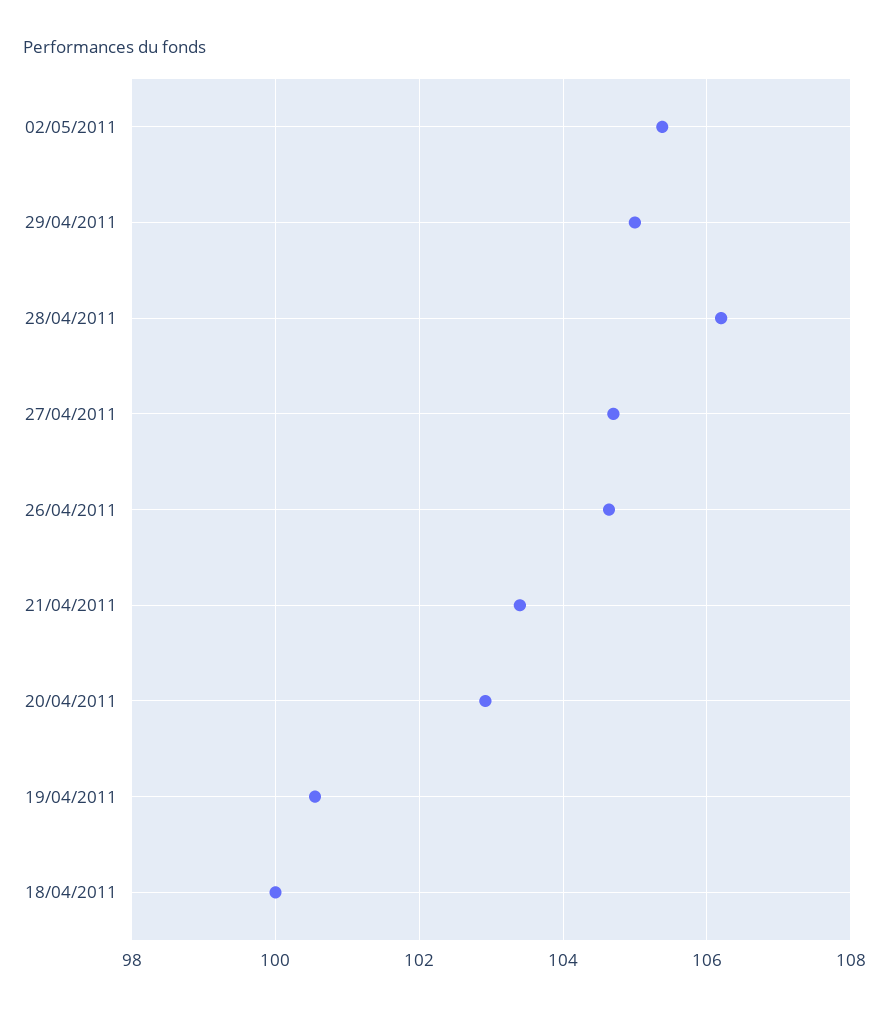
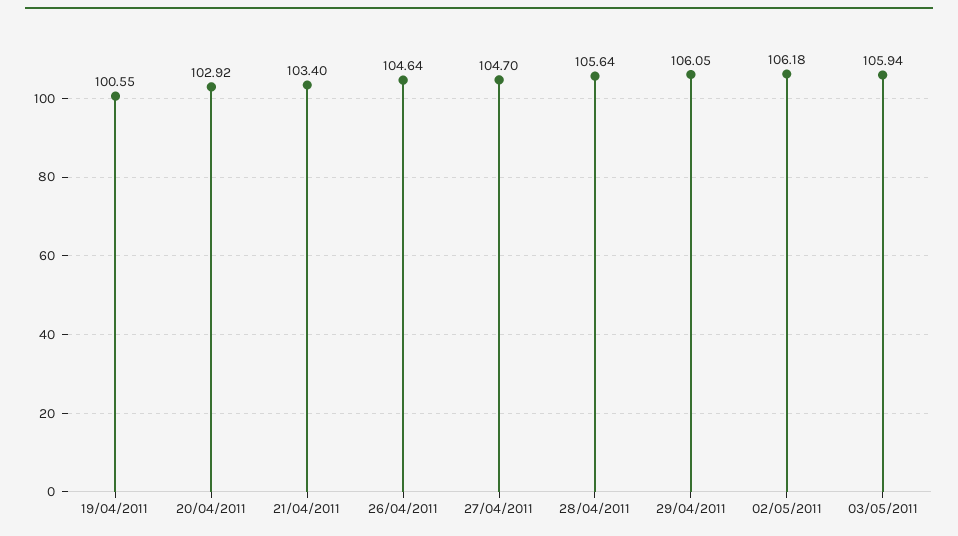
02/05/2011: 105.4 -> 106.18
29/04/2011: 105 -> 106.05
28/04/2011: 106.2 -> 105.64
18/04/2011: 100 -> none
03/05/2011: none -> 105.94

